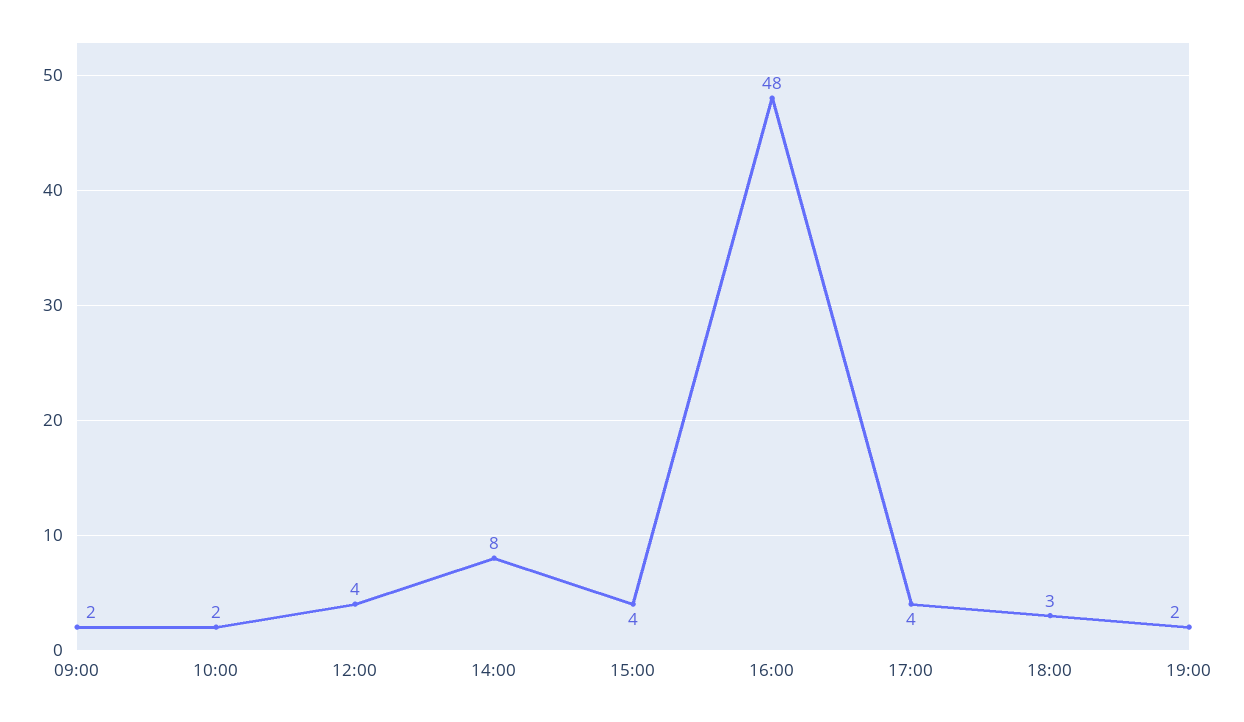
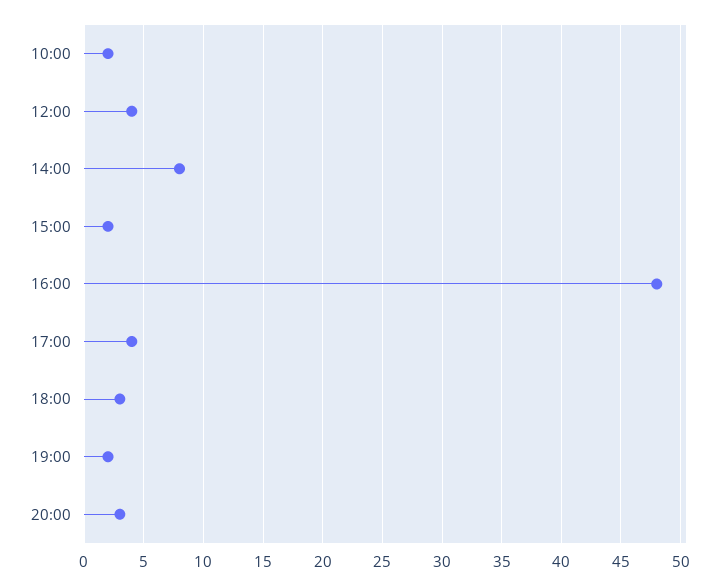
09:00: 2 -> none
15:00: 4 -> 2
20:00: none -> 3

